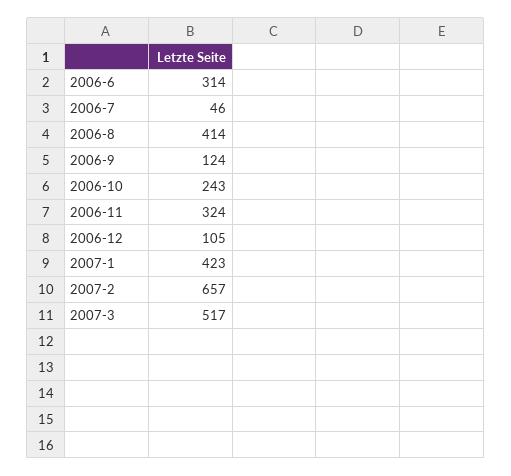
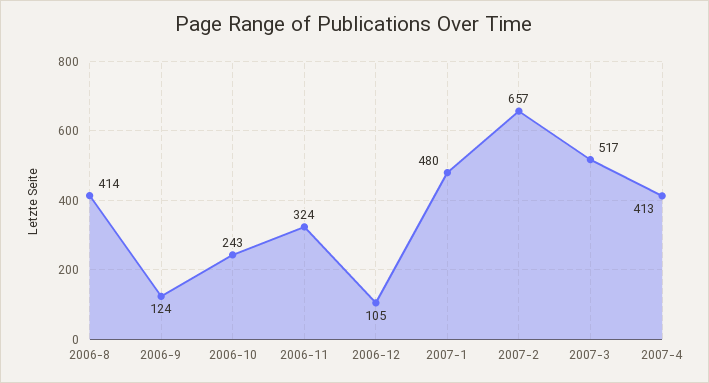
2006-6: 314 -> none
2006-7: 46 -> none
2007-1: 423 -> 480
2007-4: none -> 413

